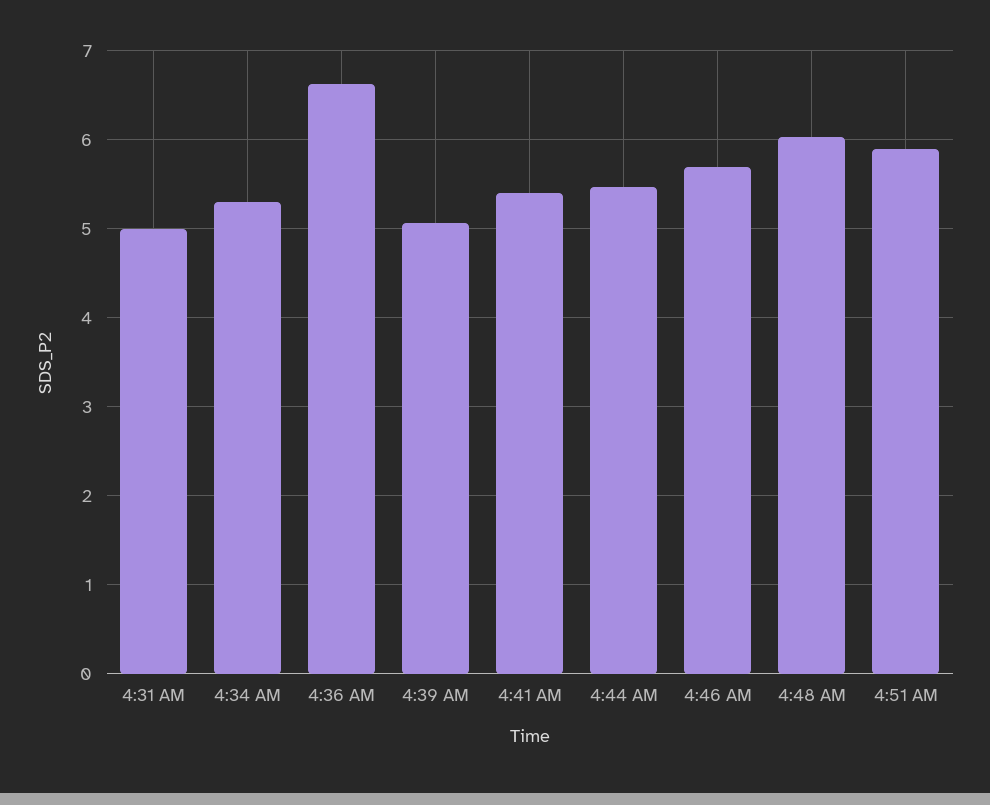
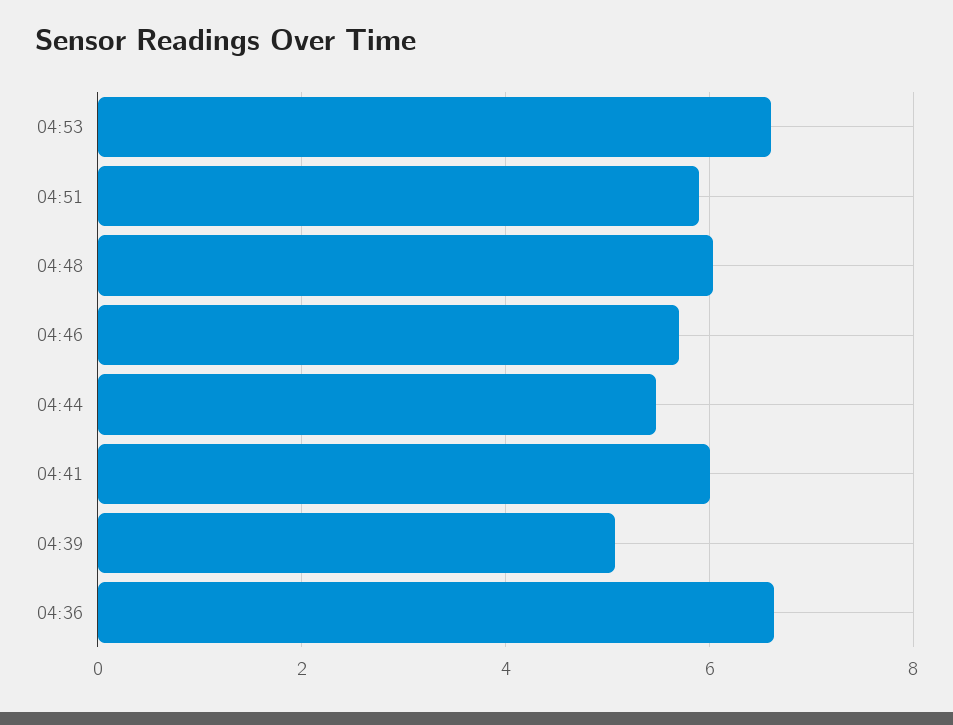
4:31 AM: 5 -> none
4:34 AM: 5.3 -> none
4:41 AM: 5.4 -> 6
04:53: none -> 6.6

